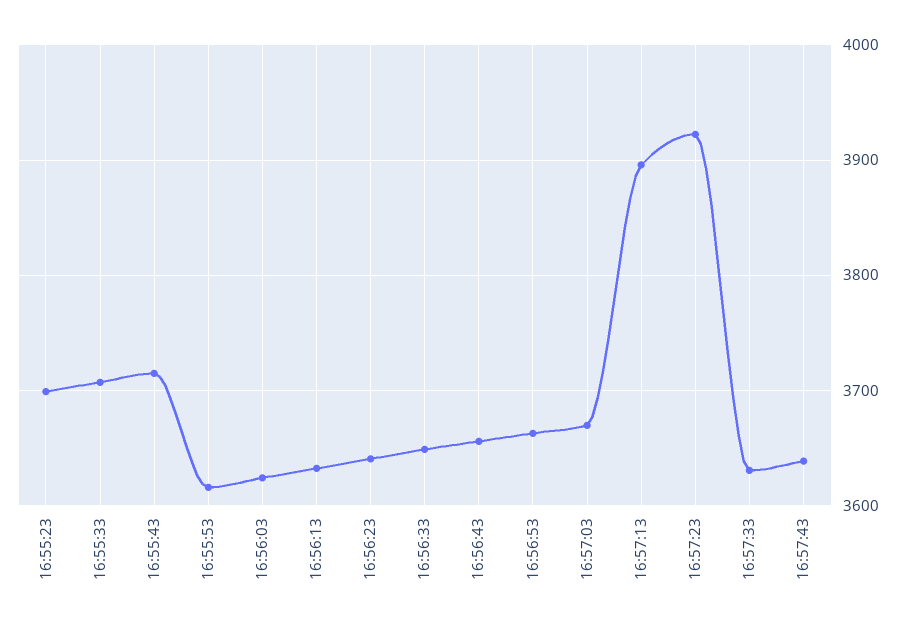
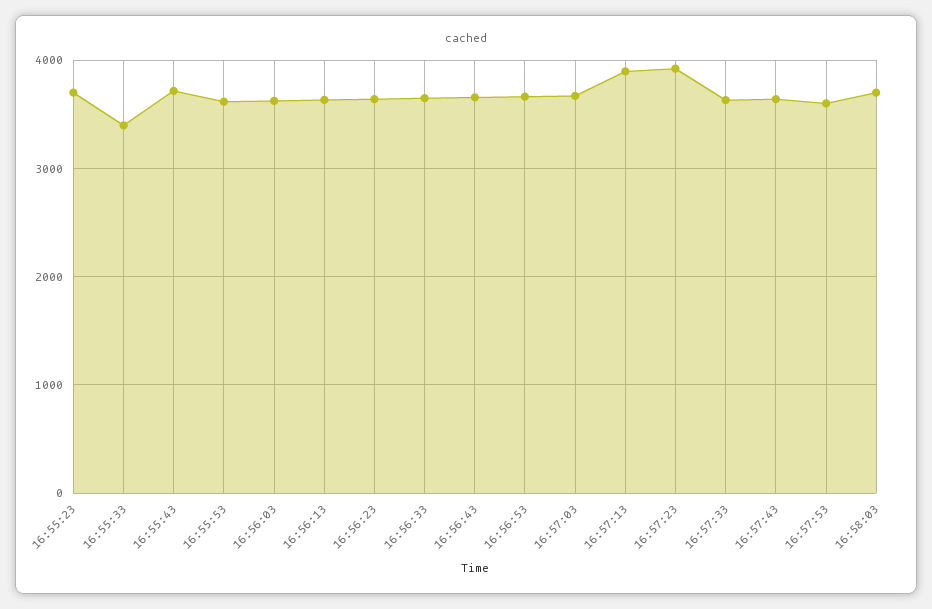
16:55:33: 3710 -> 3400
16:57:53: none -> 3600
16:58:03: none -> 3700

